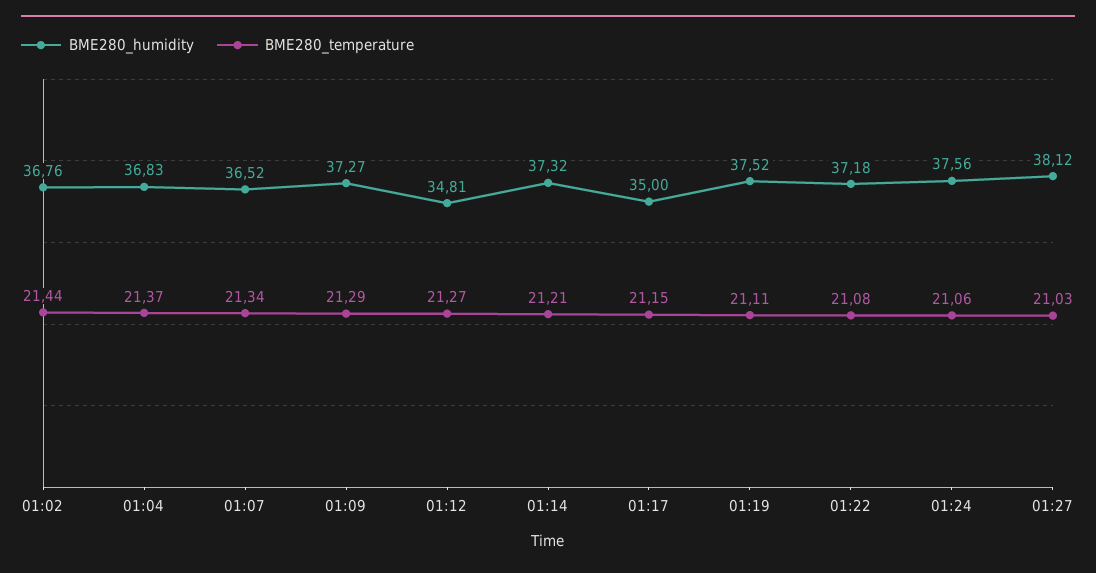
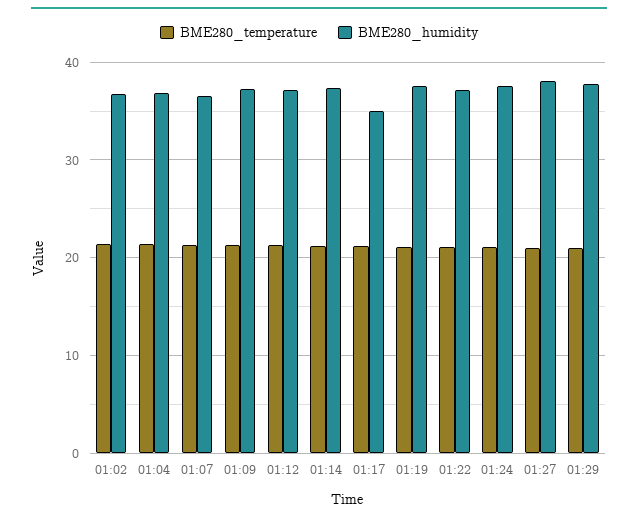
BME280_humidity, 01:12: 34.81 -> 37
BME280_temperature, 01:29: none -> 21
BME280_humidity, 01:29: none -> 38

